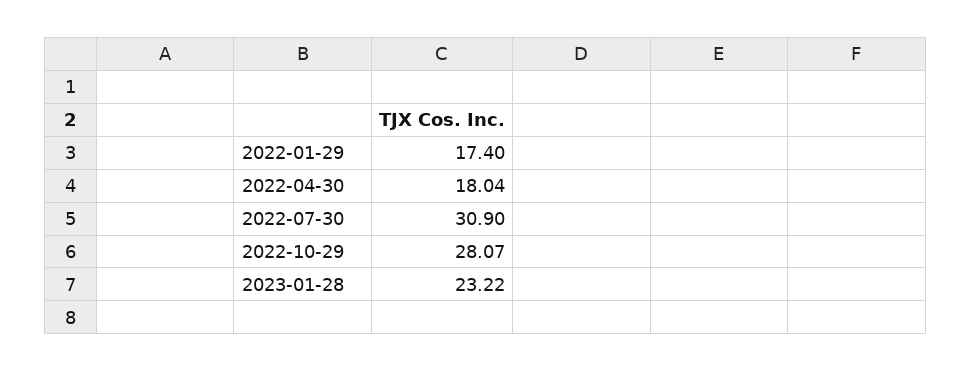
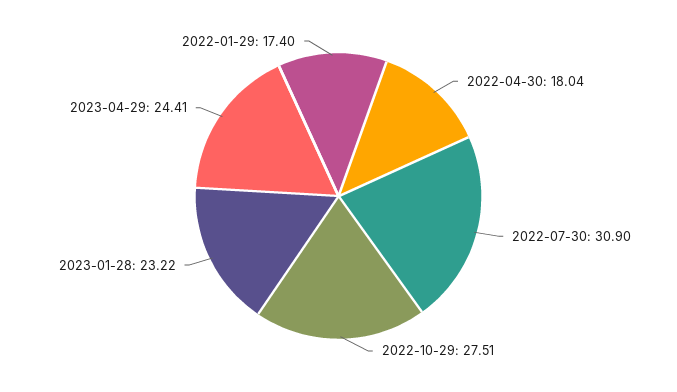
2022-10-29: 28.07 -> 27.51
2023-04-29: none -> 24.41

